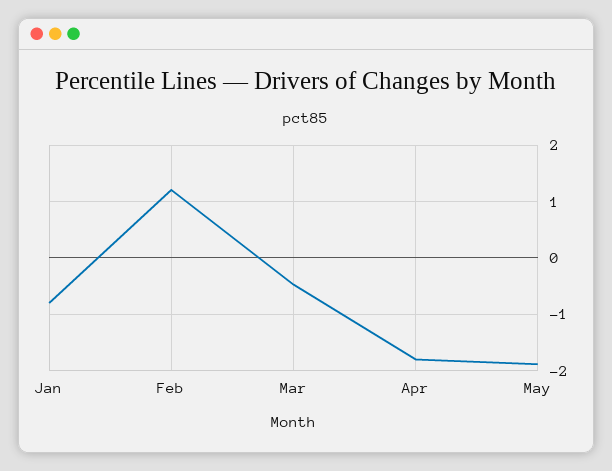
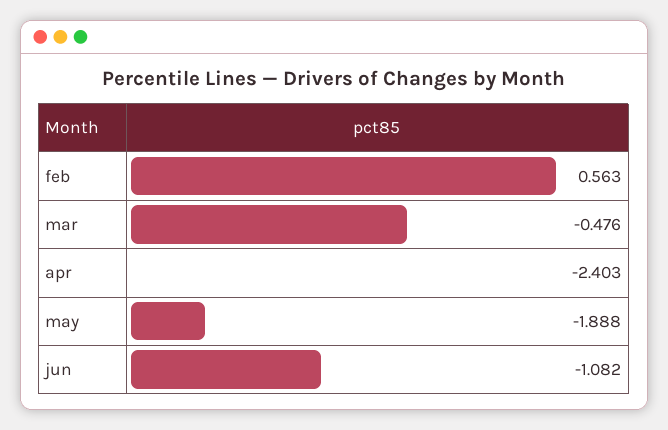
Jan: -0.8 -> none
Feb: 1.2 -> 0.563
Apr: -1.8 -> -2.403
jun: none -> -1.082

